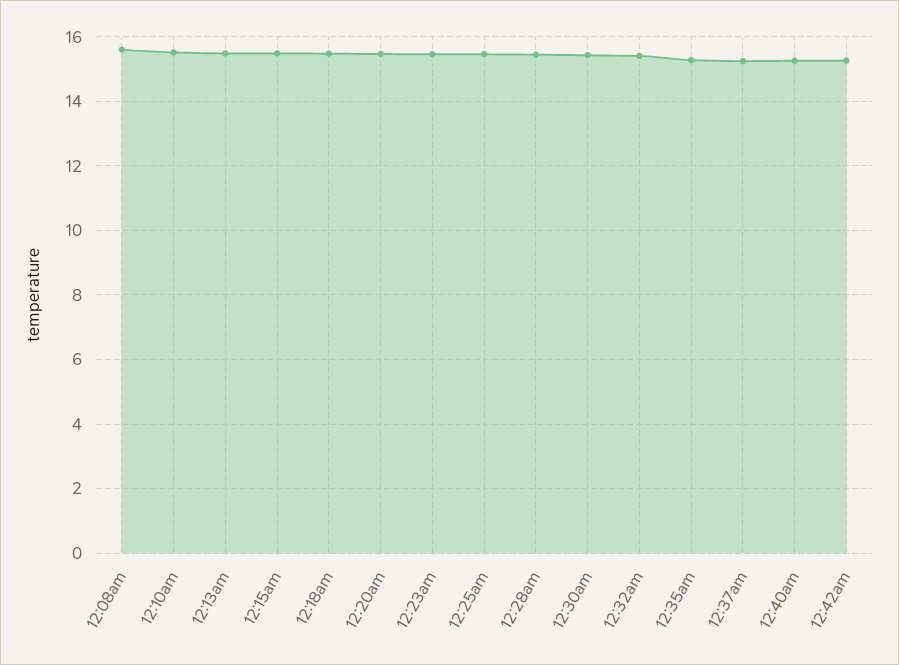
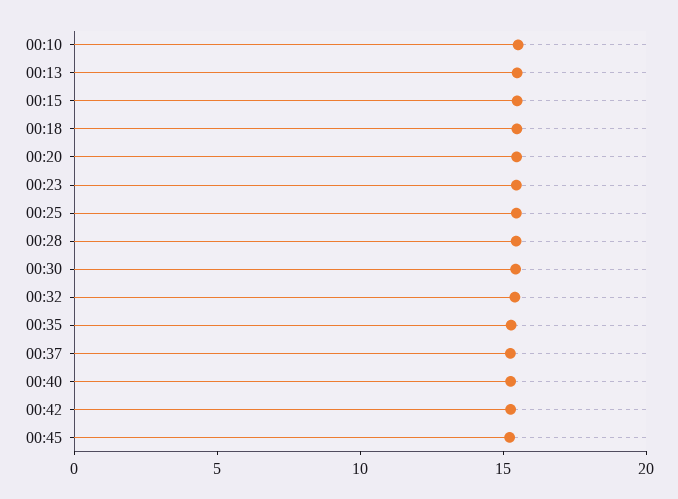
12:08am: 15.6 -> none
00:45: none -> 15

